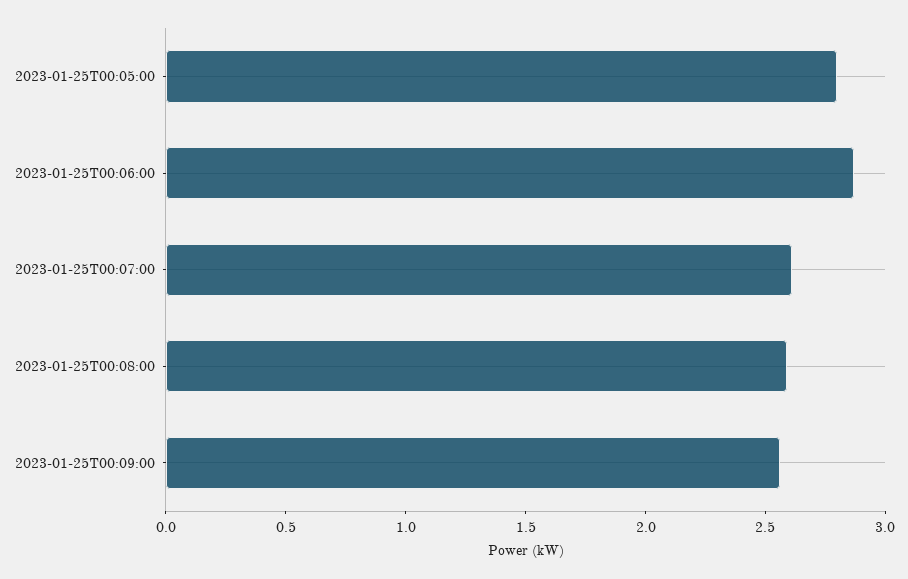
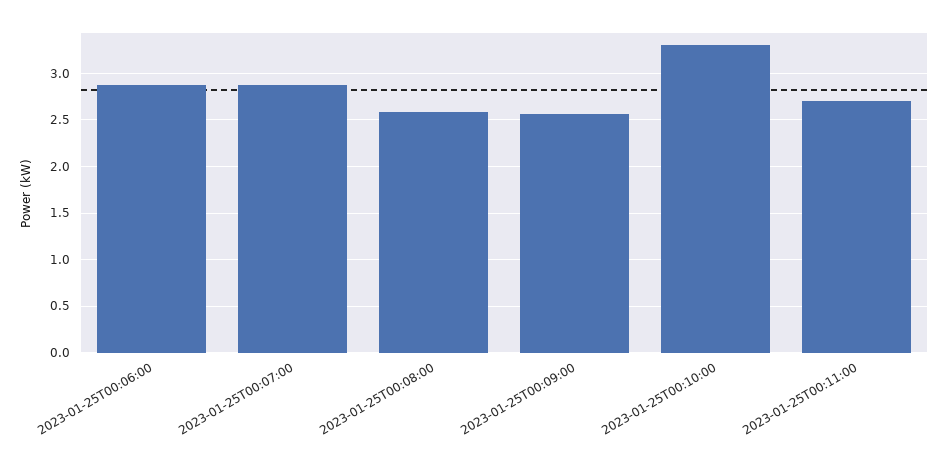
2023-01-25T00:05:00: 2.8 -> none
2023-01-25T00:07:00: 2.6 -> 2.9
2023-01-25T00:10:00: none -> 3.3
2023-01-25T00:11:00: none -> 2.7

